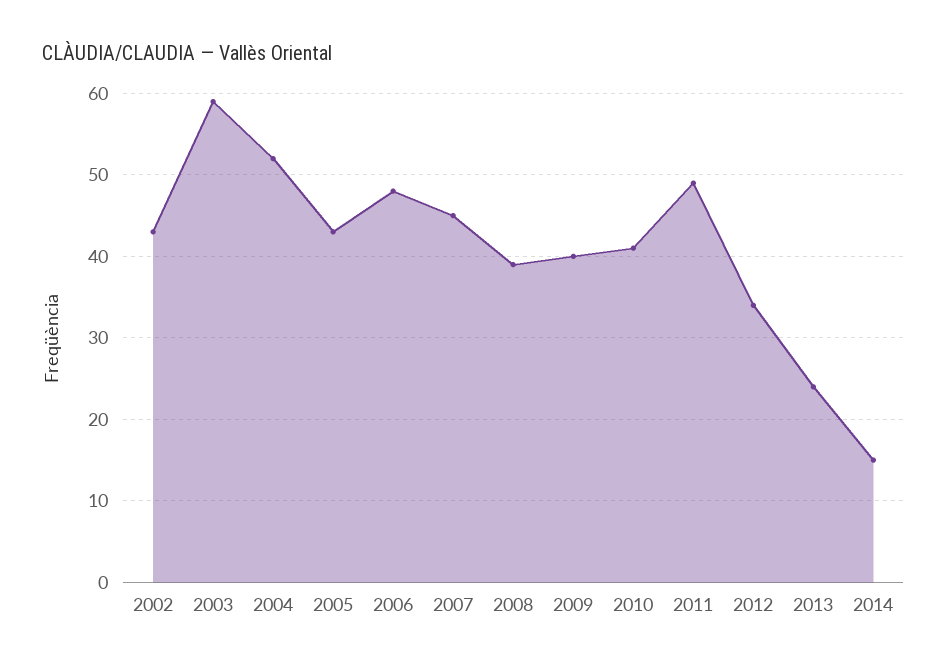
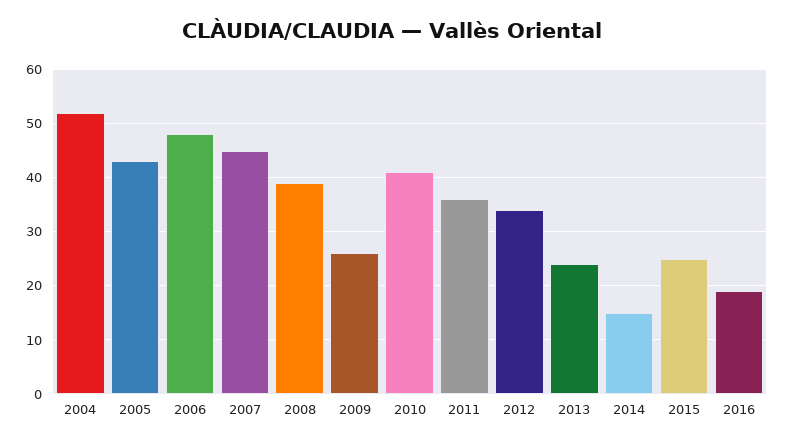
2002: 43 -> none
2003: 59 -> none
2009: 40 -> 25
2011: 49 -> 35
2015: none -> 25
2016: none -> 20

